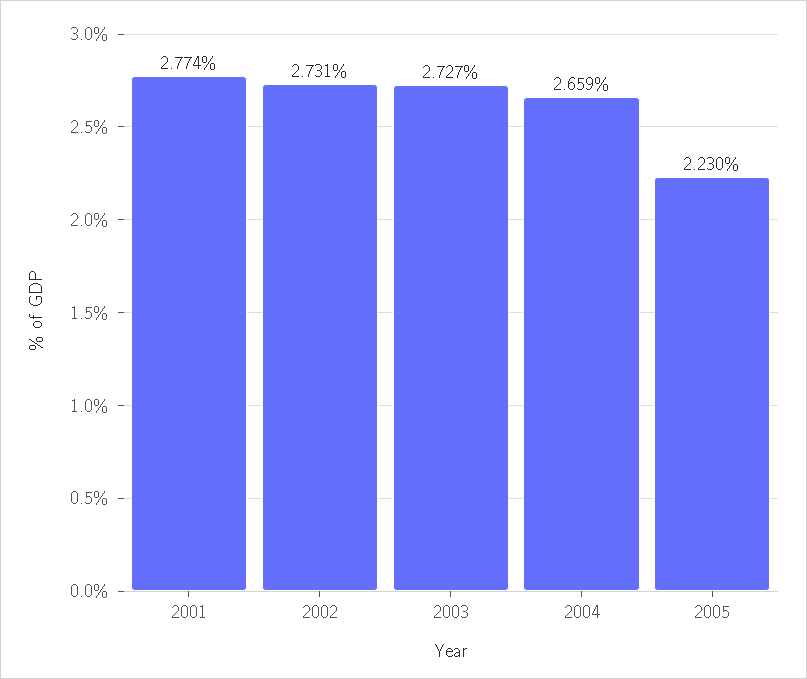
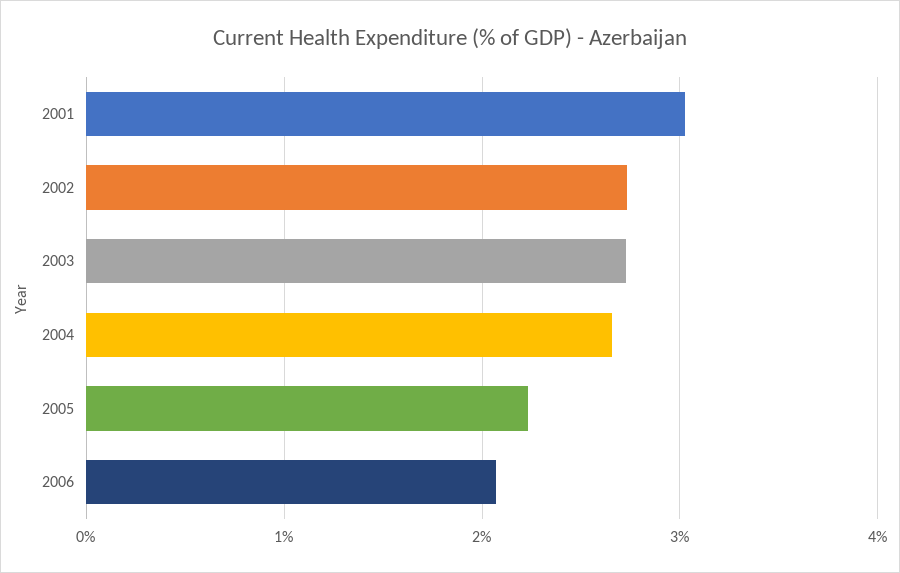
2001: 2.774 -> 3
2006: none -> 2.1

